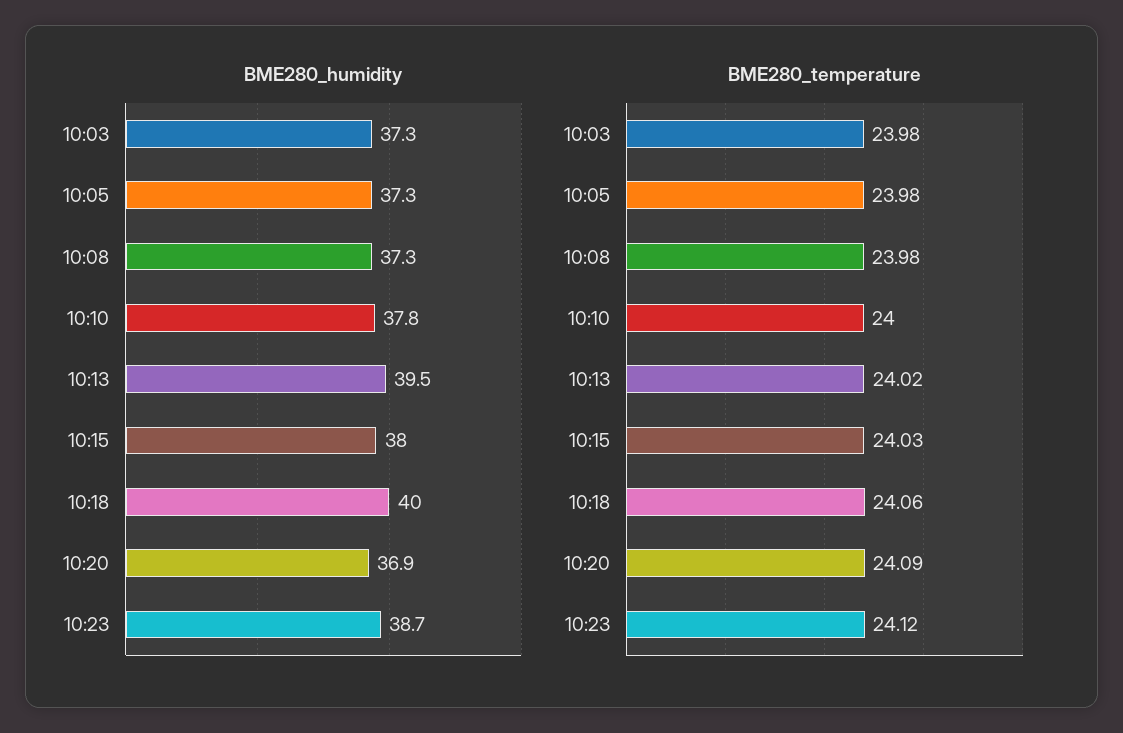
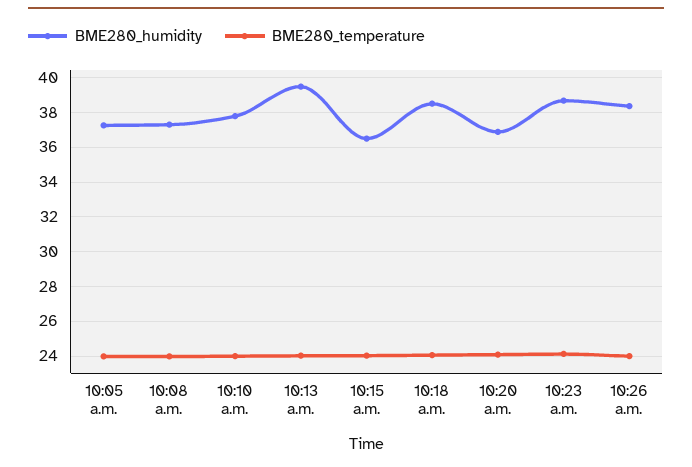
BME280_humidity, 10:03: 37.3 -> none
BME280_humidity, 10:15: 38 -> 36.5
BME280_humidity, 10:18: 40 -> 38.5
BME280_temperature, 10:03: 23.98 -> none
BME280_humidity, 10:26 a.m.: none -> 38.5
BME280_temperature, 10:26 a.m.: none -> 24

